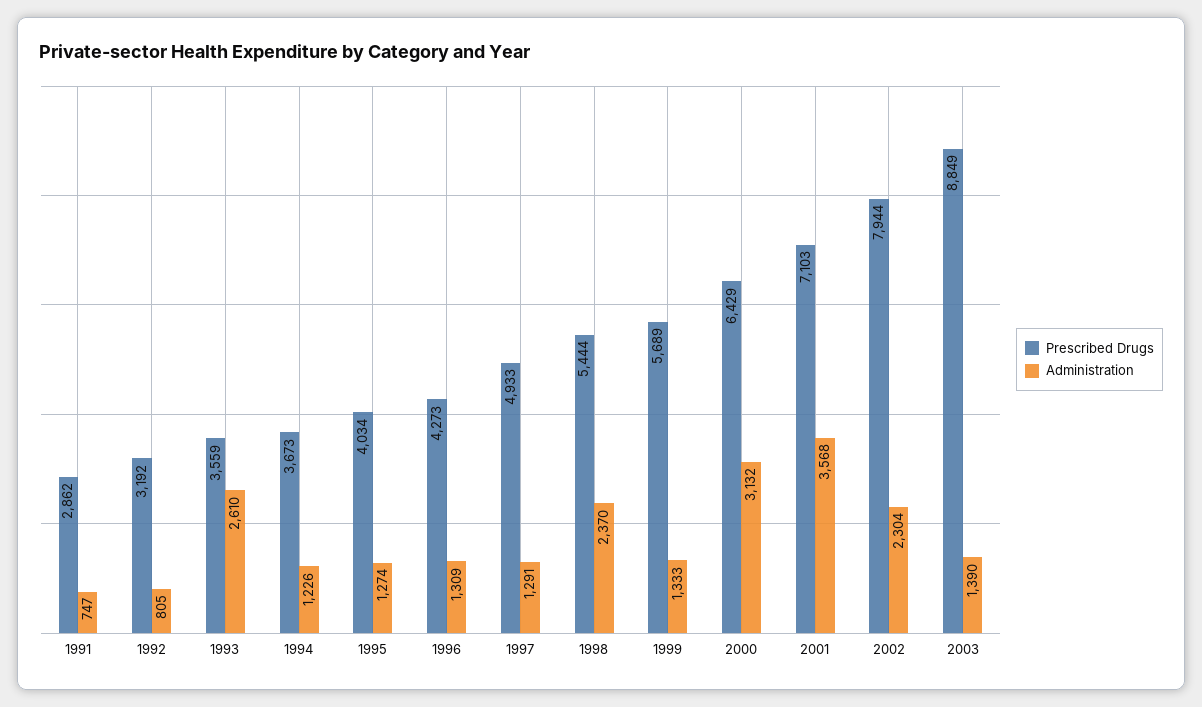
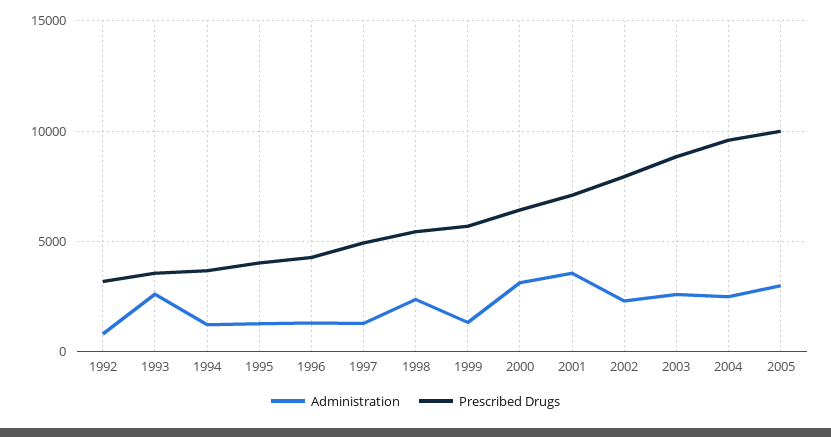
Prescribed Drugs, 1991: 2862 -> none
Administration, 1991: 747 -> none
Administration, 2003: 1390 -> 2500
Administration, 2004: none -> 2500
Prescribed Drugs, 2004: none -> 9500
Administration, 2005: none -> 3000
Prescribed Drugs, 2005: none -> 10000

